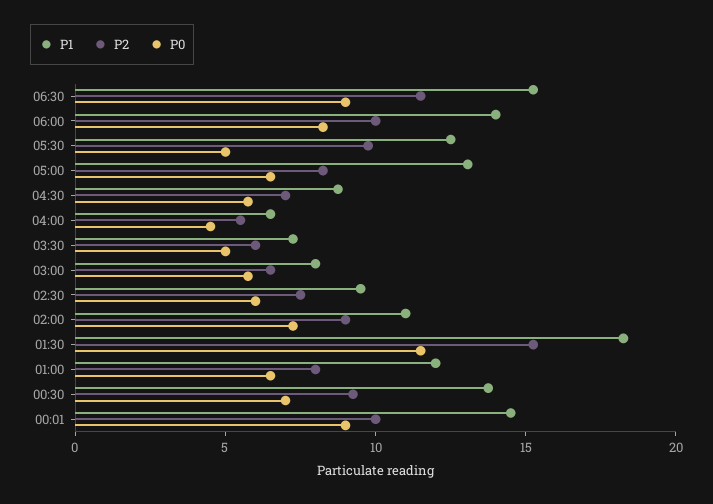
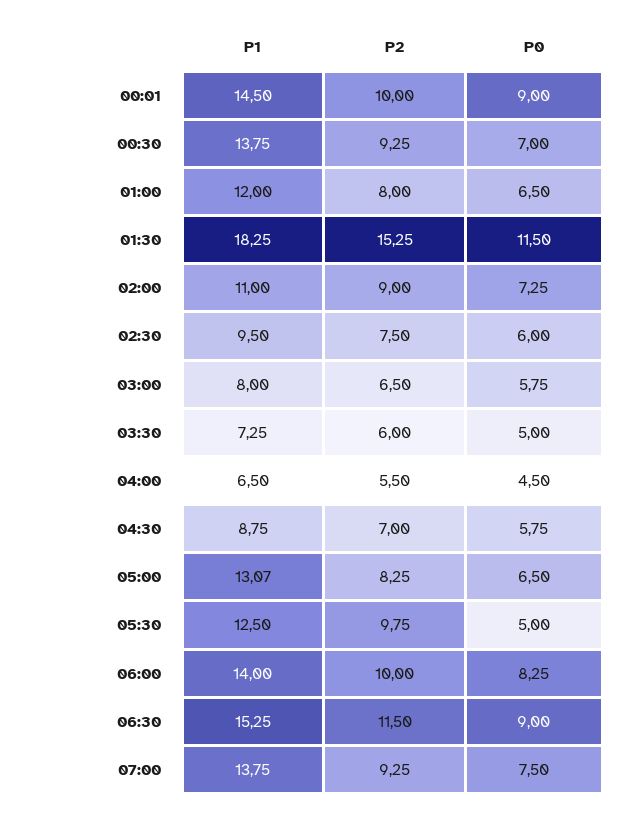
P1, 07:00: none -> 13.75
P2, 07:00: none -> 9.25
P0, 07:00: none -> 7.5

